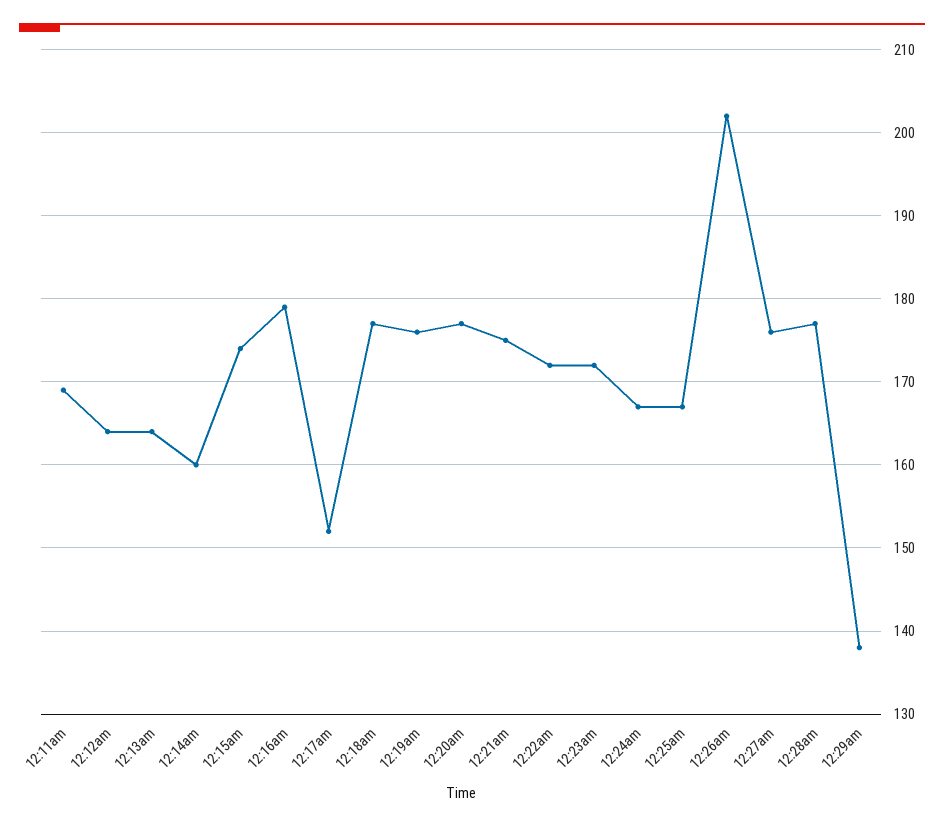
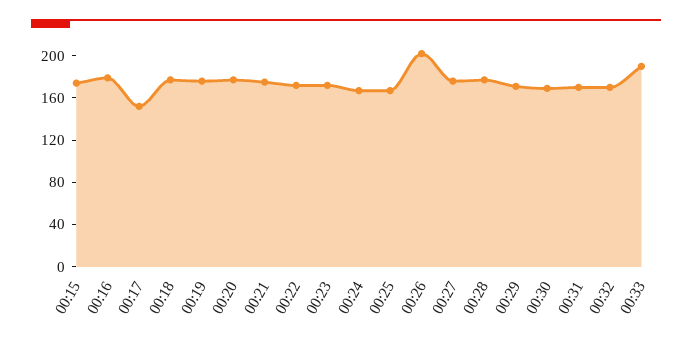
12:11am: 169 -> none
12:12am: 164 -> none
12:13am: 164 -> none
12:14am: 160 -> none
12:29am: 138 -> 170
00:30: none -> 170
00:31: none -> 170
00:32: none -> 170
00:33: none -> 190

